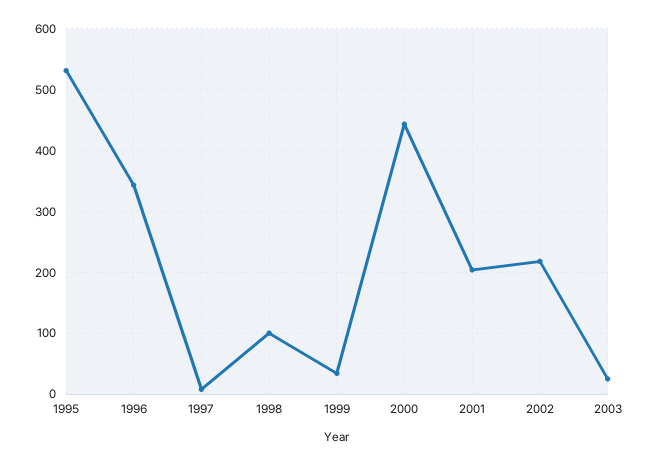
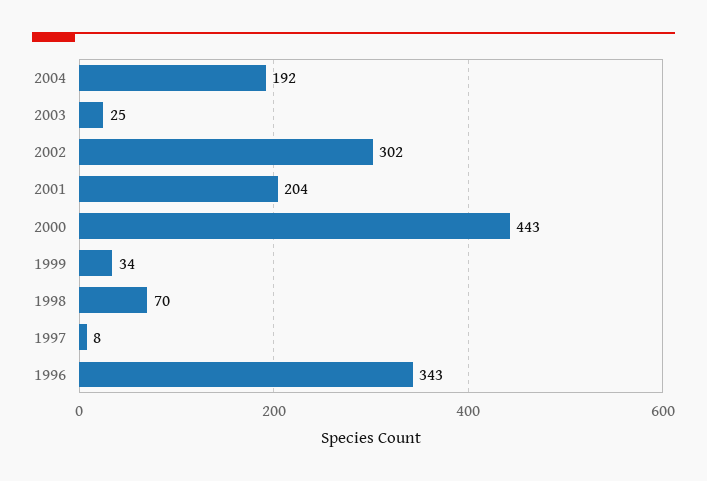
1995: 530 -> none
1998: 100 -> 70
2002: 220 -> 302
2004: none -> 192

